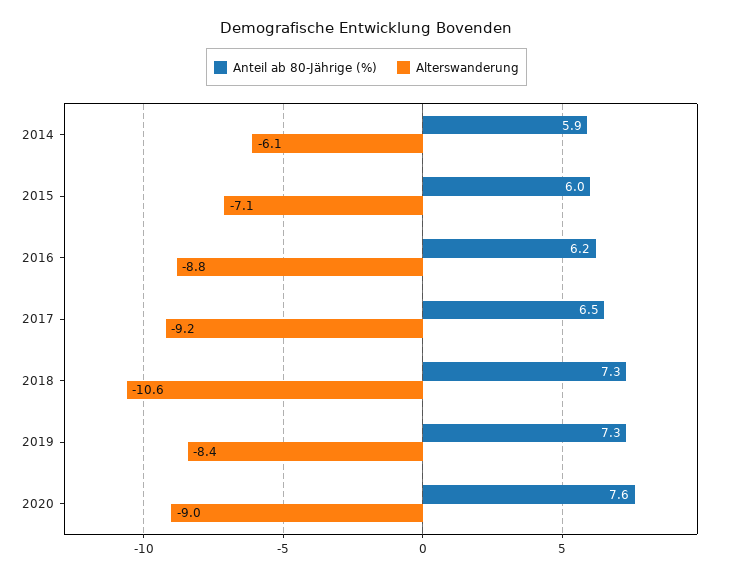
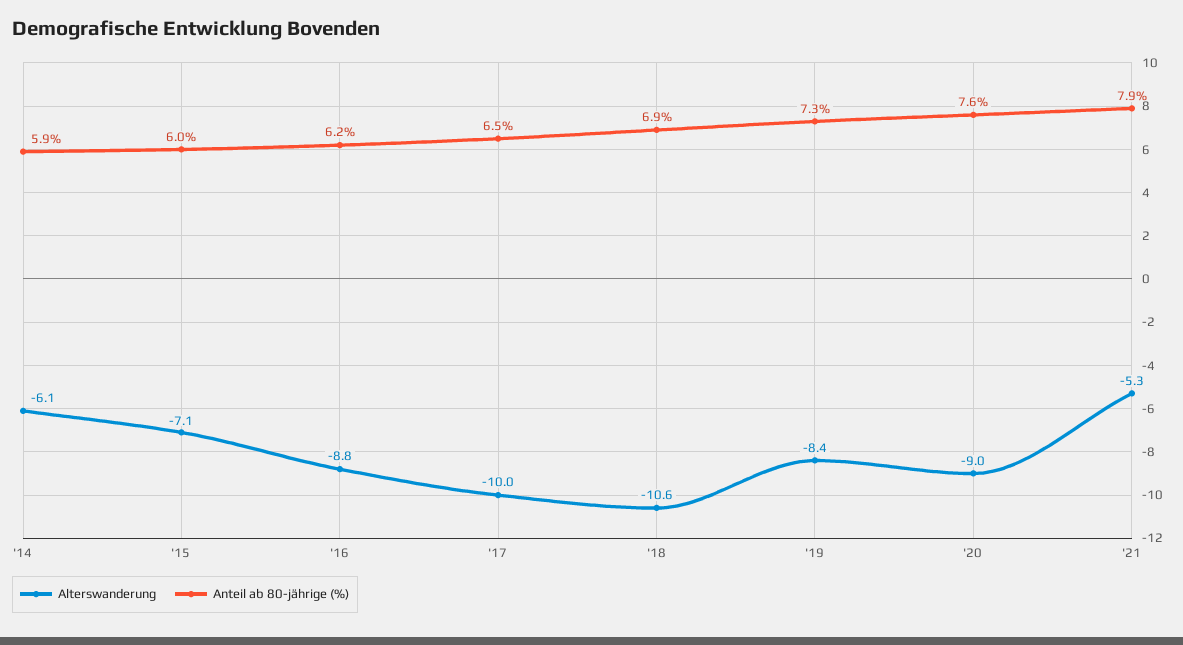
Alterswanderung, 2017: -9.2 -> -10
Anteil ab 80-Jährige (%), 2018: 7.3 -> 6.9
Alterswanderung, '21: none -> -5.3
Anteil ab 80-Jährige (%), '21: none -> 7.9

